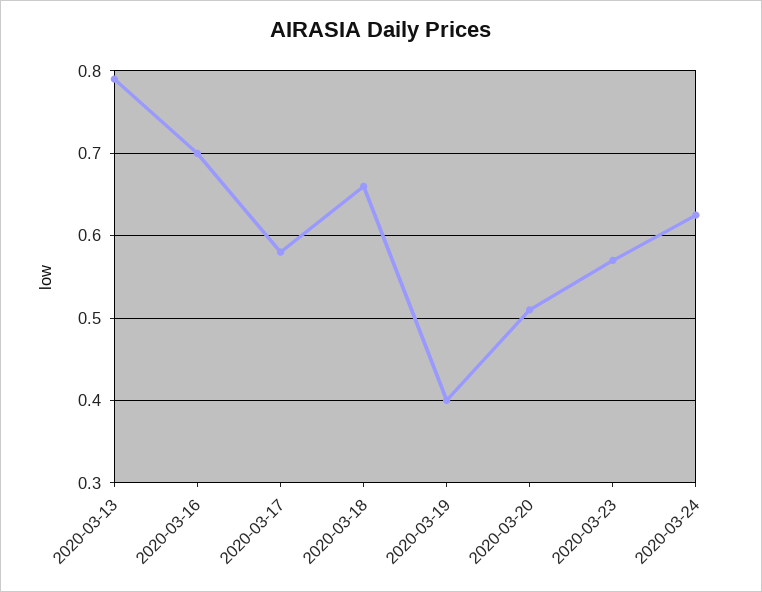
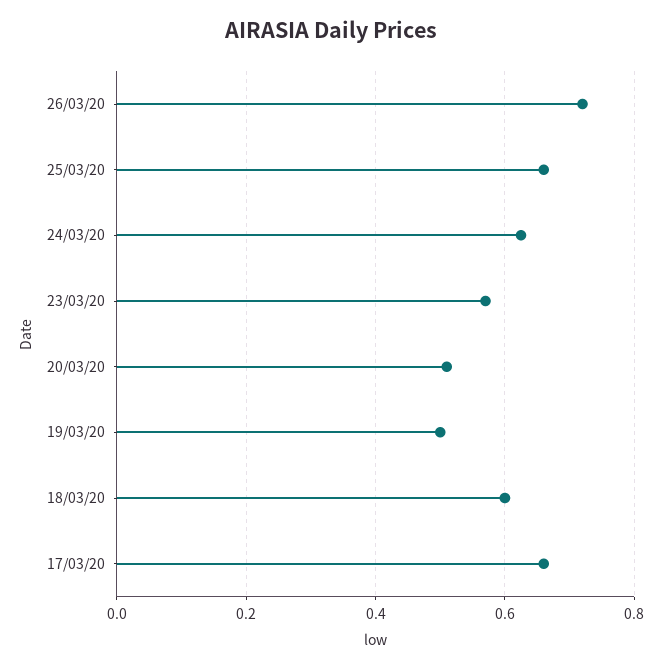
2020-03-13: 0.79 -> none
2020-03-16: 0.7 -> none
2020-03-17: 0.58 -> 0.66
2020-03-18: 0.66 -> 0.6
2020-03-19: 0.4 -> 0.5
26/03/20: none -> 0.72
25/03/20: none -> 0.66

